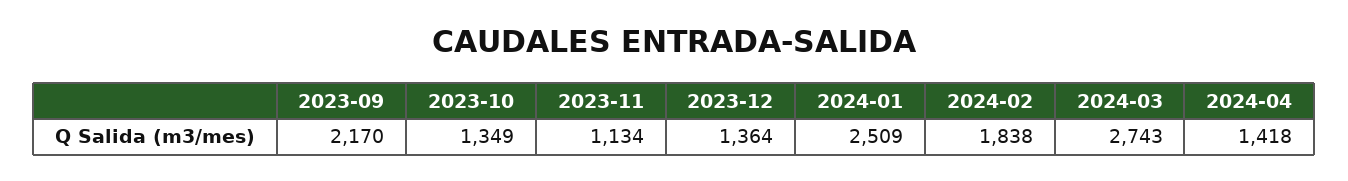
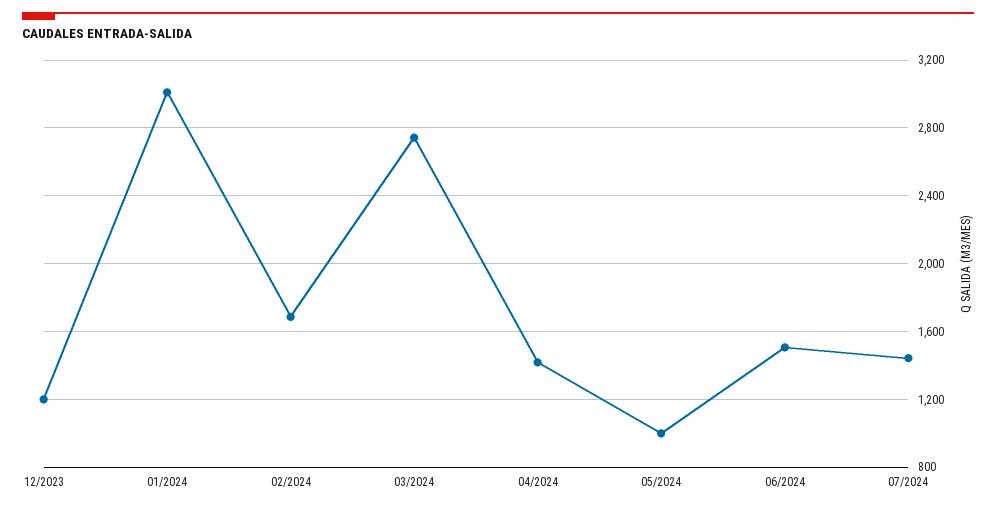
2023-09: 2170 -> none
2023-10: 1349 -> none
2023-11: 1134 -> none
2023-12: 1364 -> 1200
2024-01: 2509 -> 3000
2024-02: 1838 -> 1700
05/2024: none -> 1000
06/2024: none -> 1500
07/2024: none -> 1450

